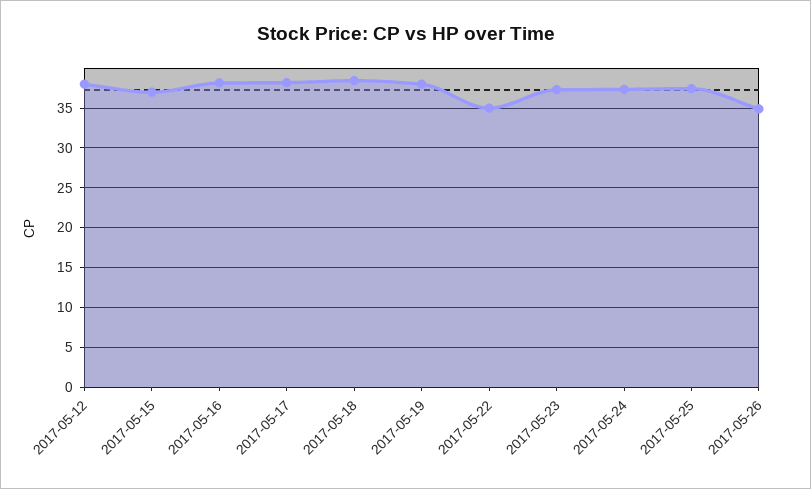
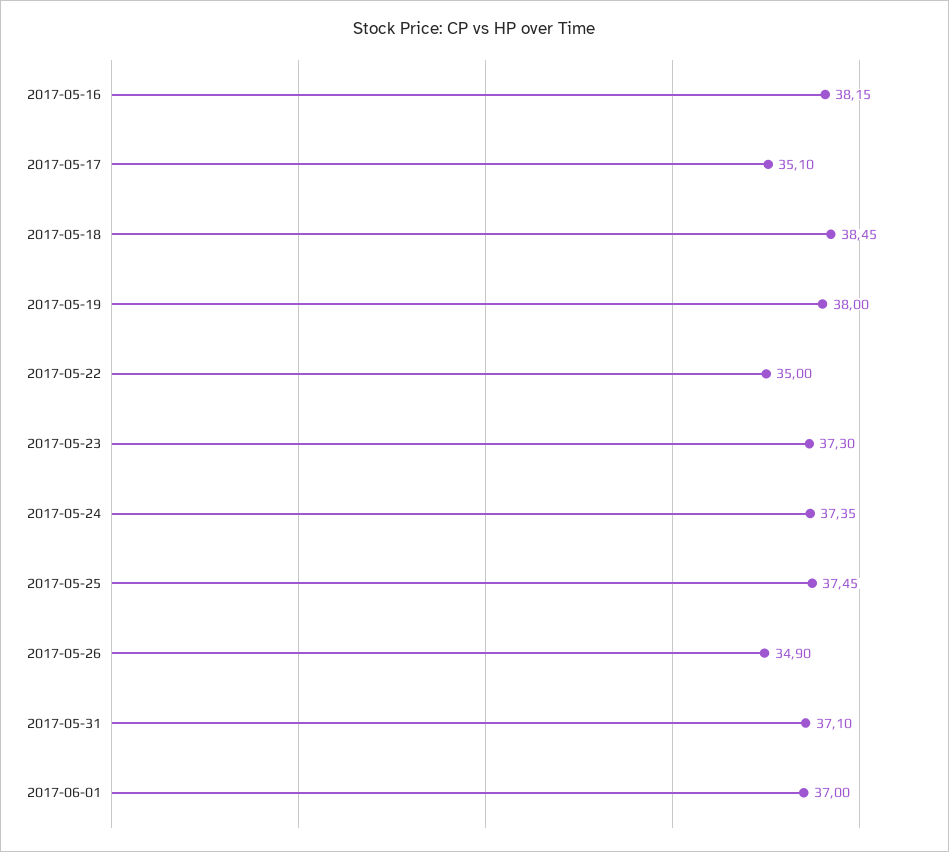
2017-05-12: 38 -> none
2017-05-15: 37 -> none
2017-05-17: 38 -> 35.1
2017-05-31: none -> 37.1
2017-06-01: none -> 37

